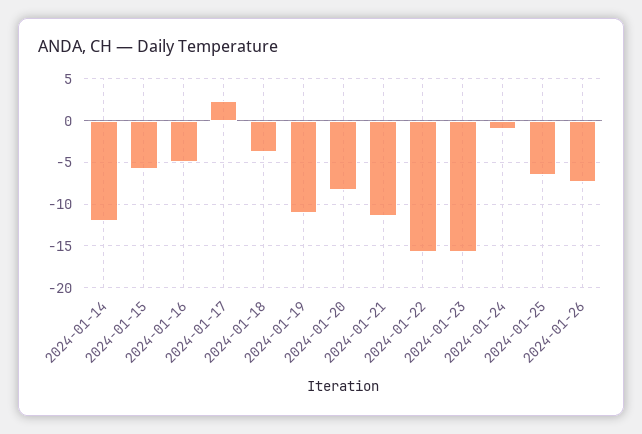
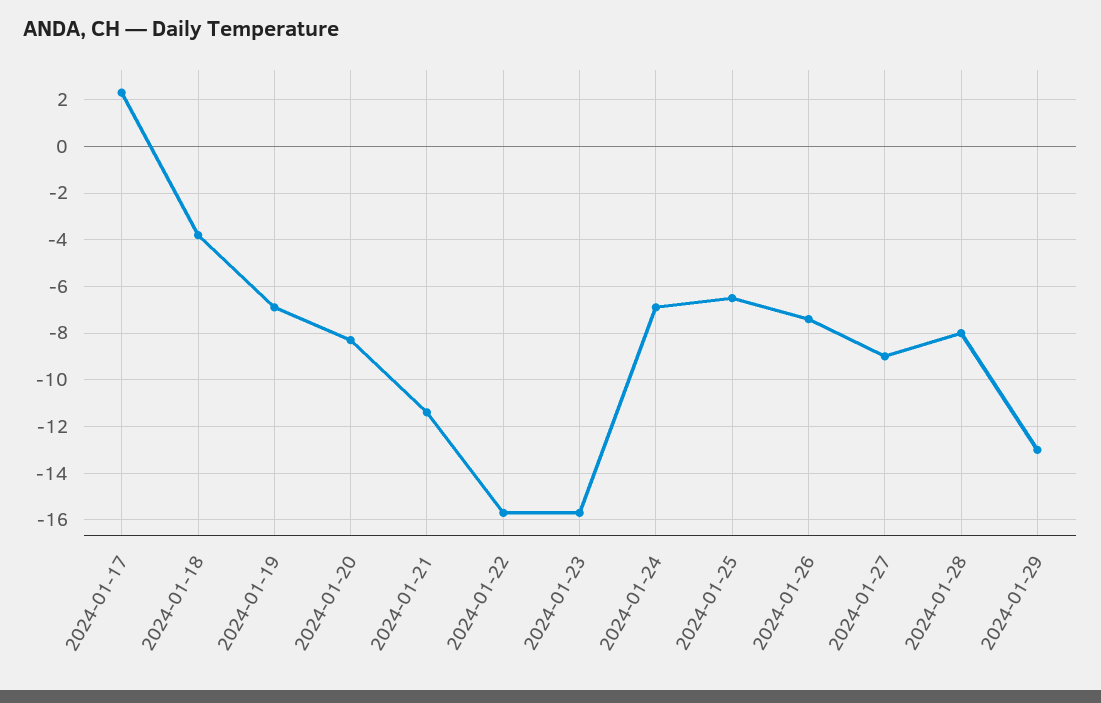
2024-01-14: -12 -> none
2024-01-15: -6 -> none
2024-01-16: -5 -> none
2024-01-19: -11 -> -7
2024-01-24: -1 -> -7
2024-01-27: none -> -9
2024-01-28: none -> -8
2024-01-29: none -> -13

